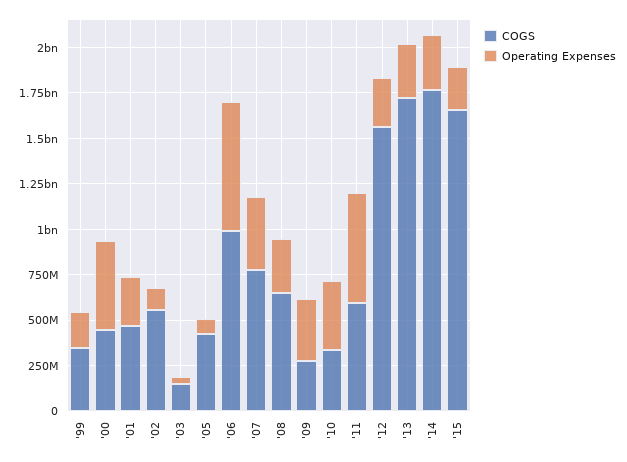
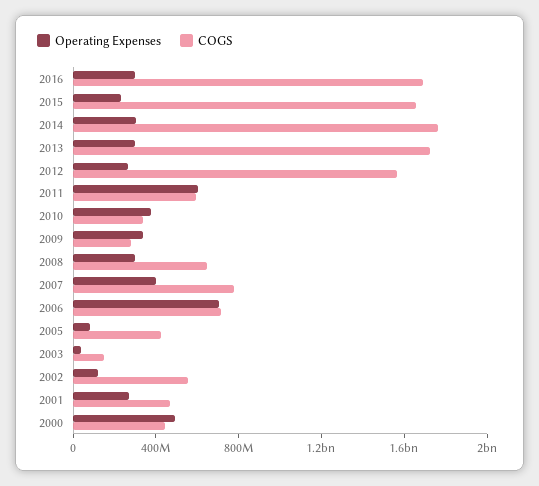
COGS, '99: 350000000 -> none
Operating Expenses, '99: 200000000 -> none
COGS, '06: 1000000000 -> 700000000
Operating Expenses, 2016: none -> 300000000
COGS, 2016: none -> 1700000000

